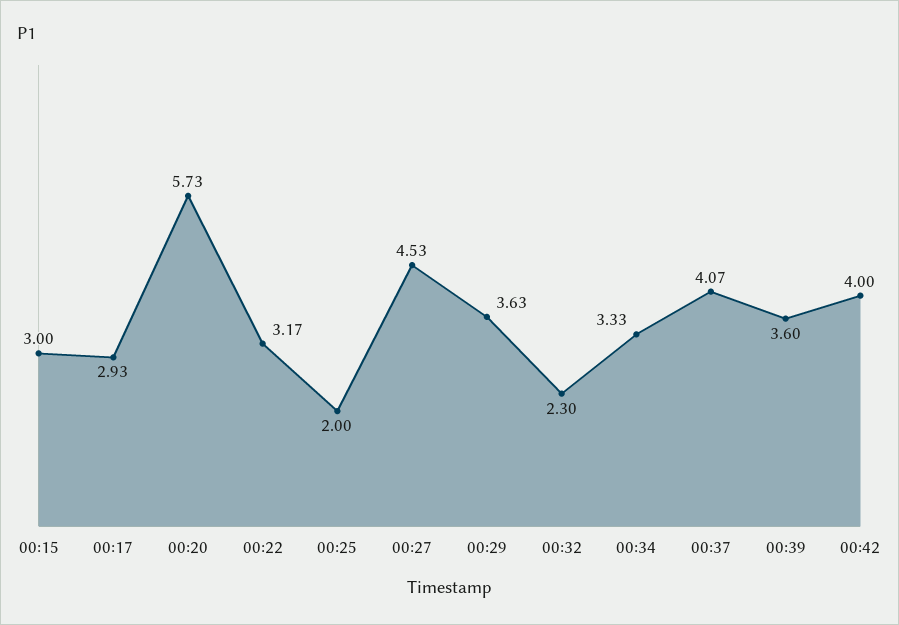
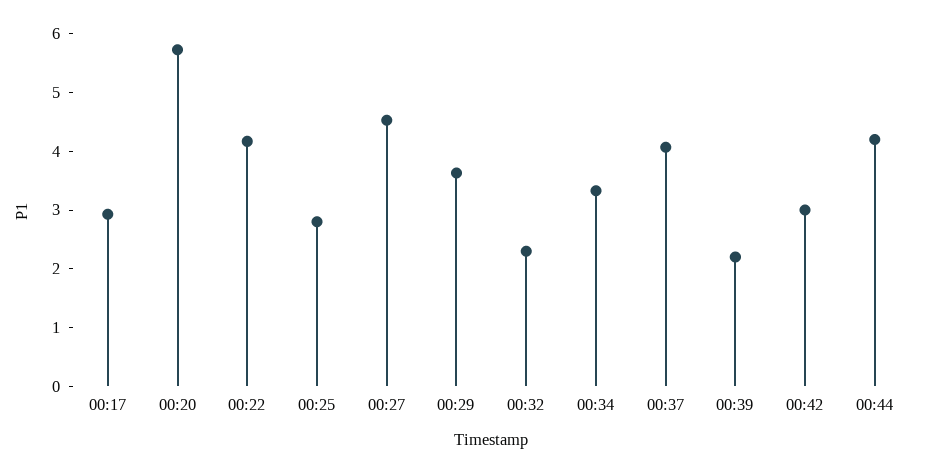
00:15: 3 -> none
00:22: 3.17 -> 4.2
00:25: 2 -> 2.8
00:39: 3.6 -> 2.2
00:42: 4 -> 3
00:44: none -> 4.2

